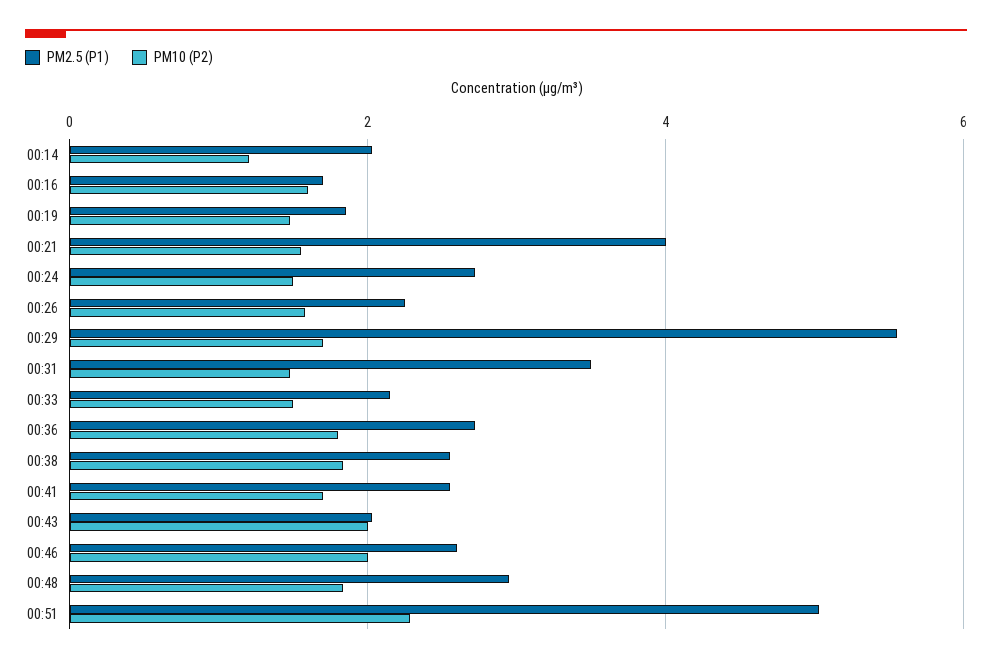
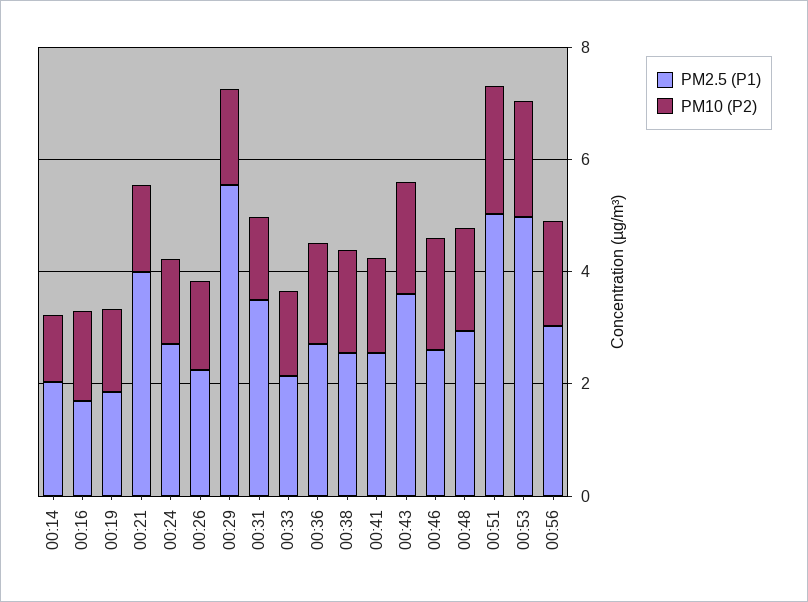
PM2.5 (P1), 00:43: 2 -> 3.5
PM2.5 (P1), 00:53: none -> 5
PM10 (P2), 00:53: none -> 2
PM2.5 (P1), 00:56: none -> 3
PM10 (P2), 00:56: none -> 2

